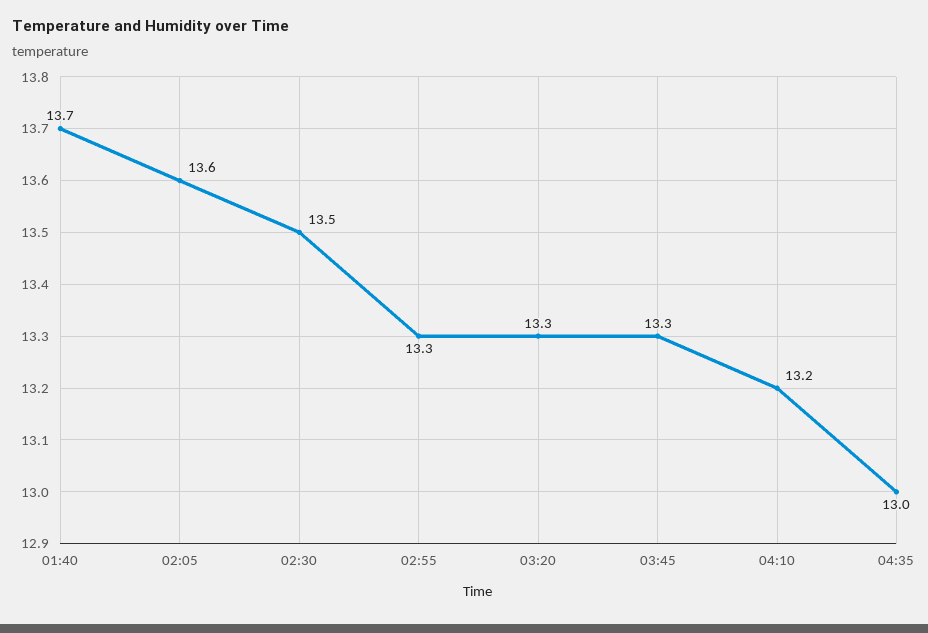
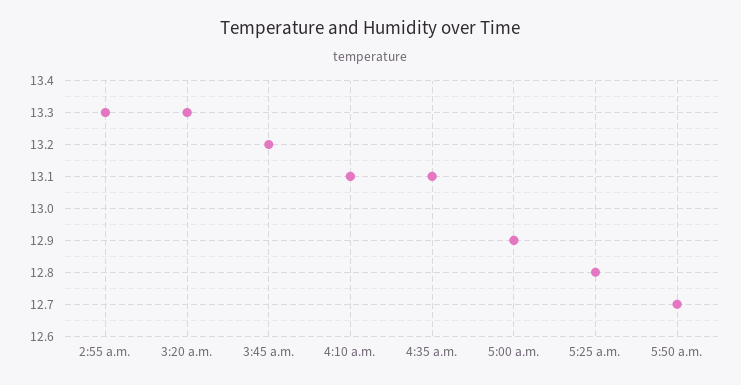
01:40: 13.7 -> none
02:05: 13.6 -> none
02:30: 13.5 -> none
03:45: 13.3 -> 13.2
04:10: 13.2 -> 13.1
04:35: 13 -> 13.1
5:00 a.m.: none -> 12.9
5:25 a.m.: none -> 12.8
5:50 a.m.: none -> 12.7

